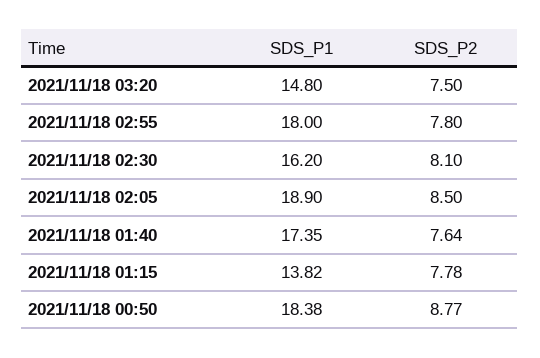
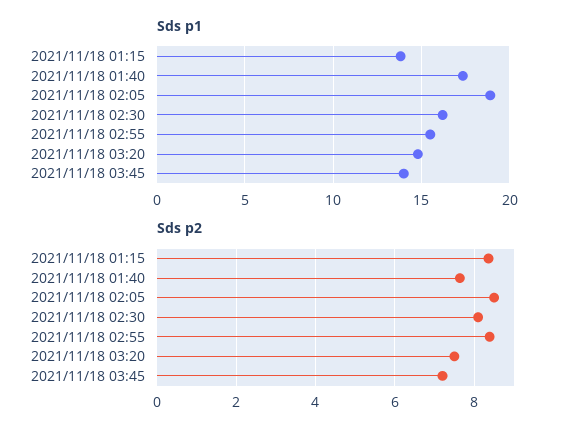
SDS_P1, 2021/11/18 02:55: 18 -> 15.5
SDS_P2, 2021/11/18 02:55: 7.8 -> 8.4
SDS_P2, 2021/11/18 01:15: 7.78 -> 8.4
SDS_P1, 2021/11/18 00:50: 18.38 -> none
SDS_P2, 2021/11/18 00:50: 8.77 -> none
SDS_P1, 2021/11/18 03:45: none -> 14
SDS_P2, 2021/11/18 03:45: none -> 7.2

